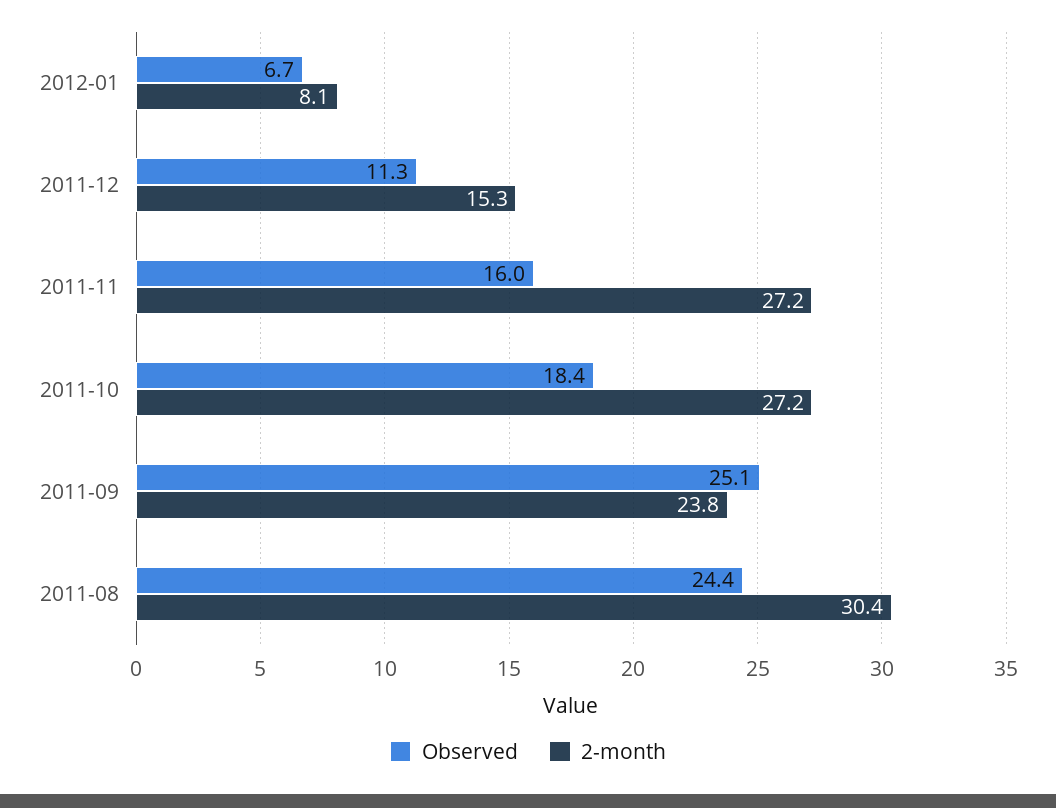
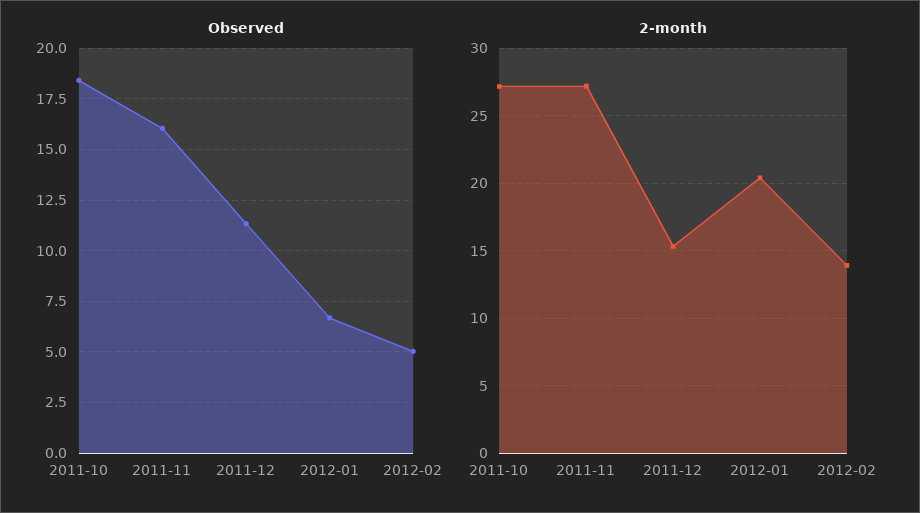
2-month, 2012-01: 8.1 -> 20.5
Observed, 2011-09: 25.1 -> none
2-month, 2011-09: 23.8 -> none
Observed, 2011-08: 24.4 -> none
2-month, 2011-08: 30.4 -> none
Observed, 2012-02: none -> 5
2-month, 2012-02: none -> 14

